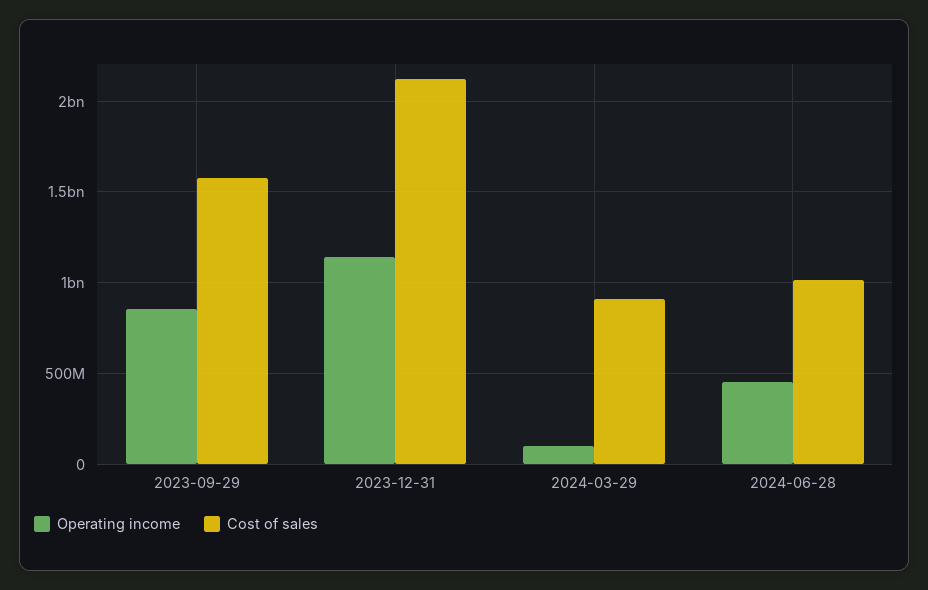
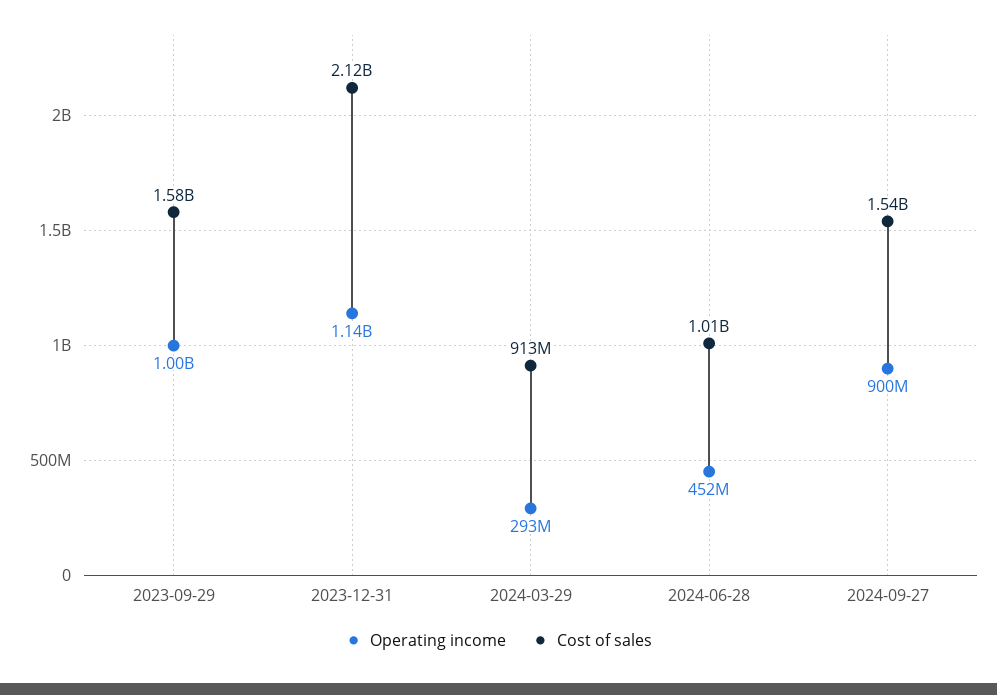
Operating income, 2023-09-29: 850000000 -> 1000000000
Operating income, 2024-03-29: 100000000 -> 293000000
Operating income, 2024-09-27: none -> 900000000
Cost of sales, 2024-09-27: none -> 1540000000

